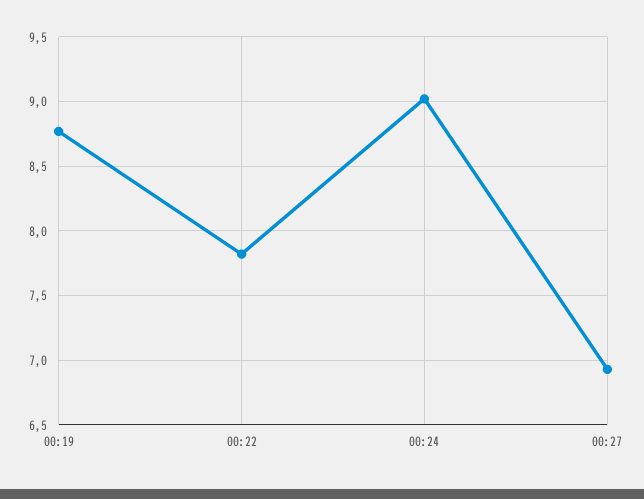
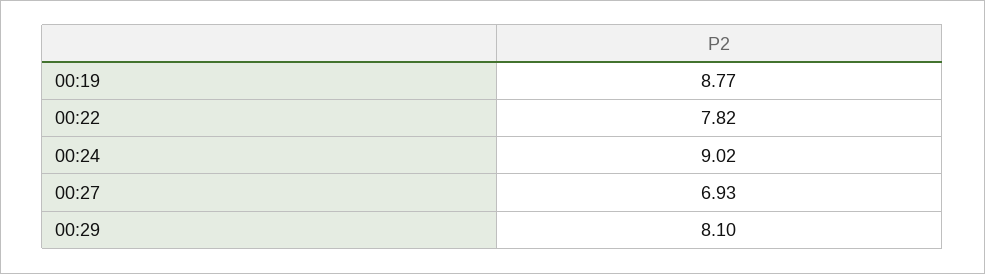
00:29: none -> 8.1

